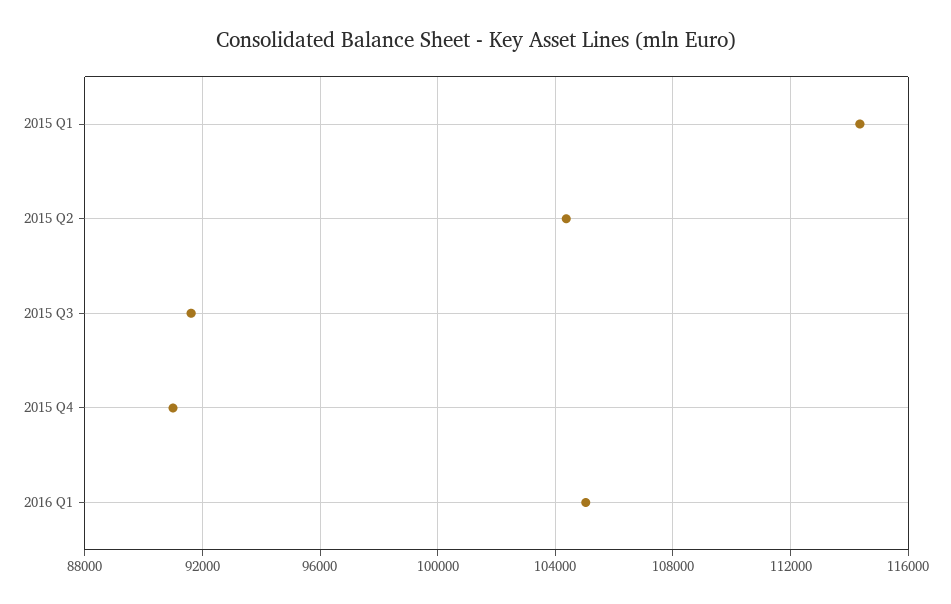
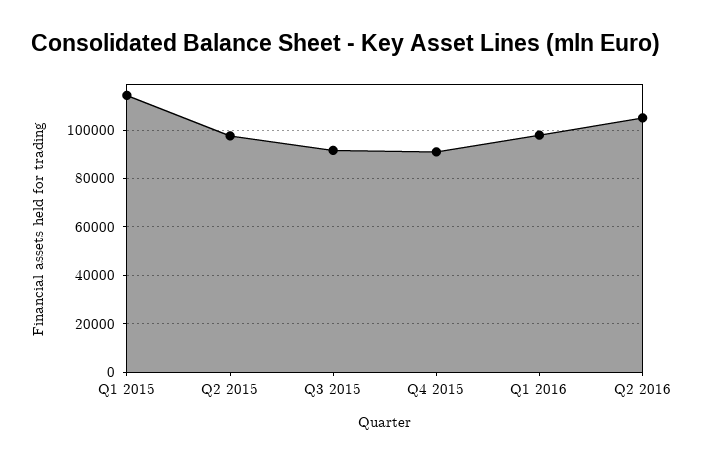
2015 Q2: 104500 -> 97500
2016 Q1: 105000 -> 97500
Q2 2016: none -> 105000

